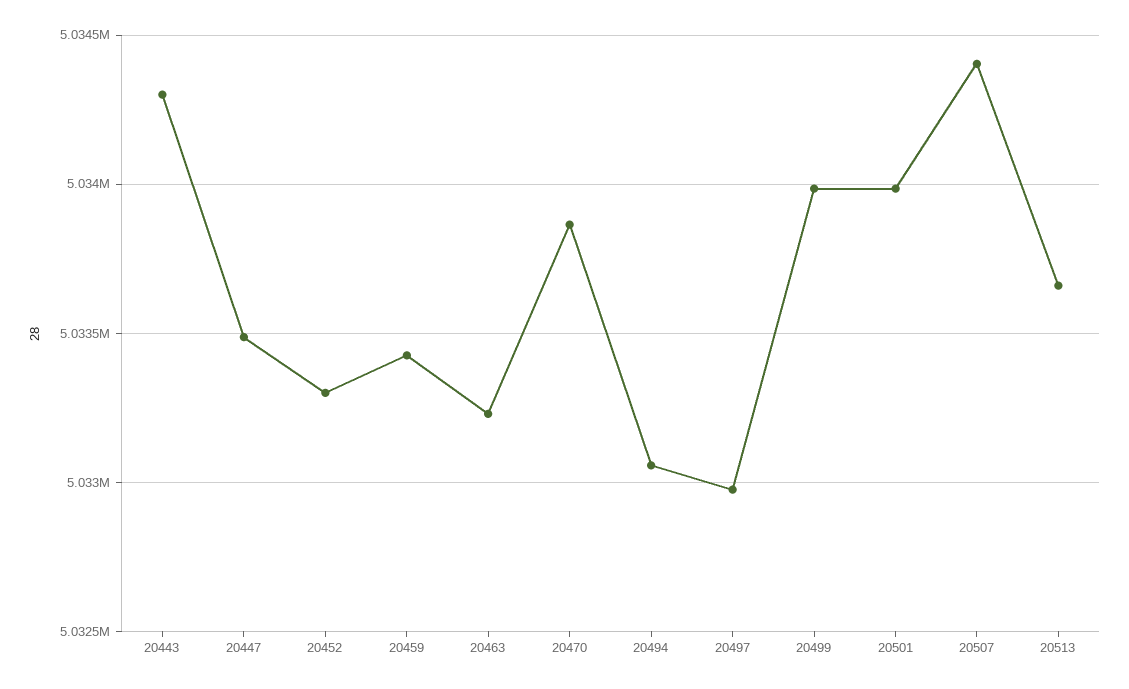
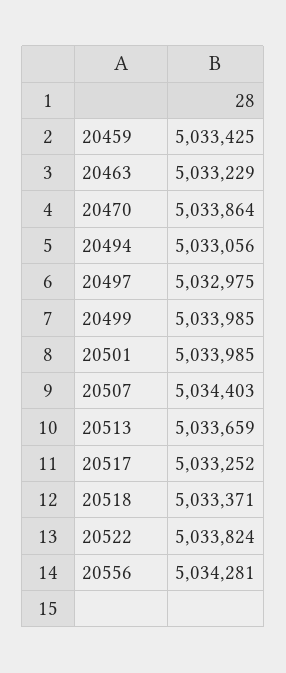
20443: 5034300 -> none
20447: 5033500 -> none
20452: 5033300 -> none
20517: none -> 5033252
20518: none -> 5033371
20522: none -> 5033824
20556: none -> 5034281

